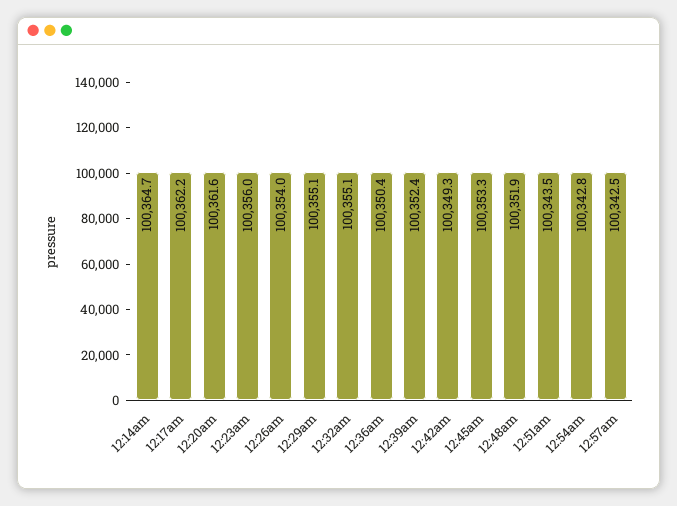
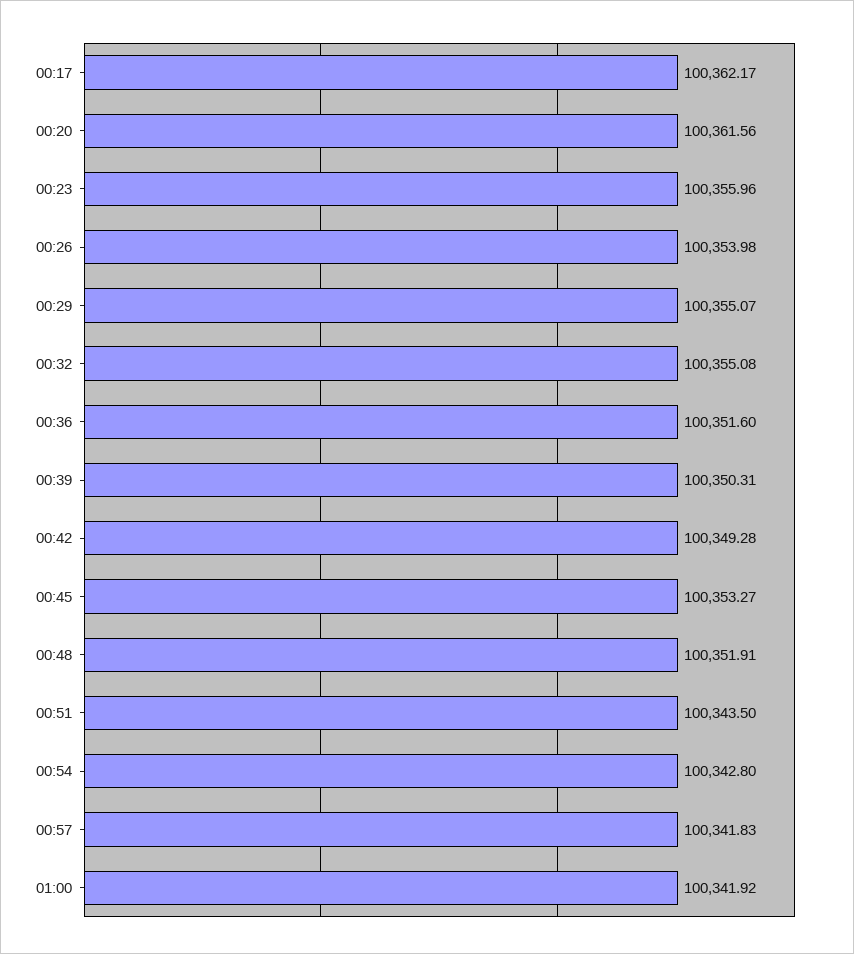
12:14am: 100364.7 -> none
12:36am: 100350.4 -> 100351.6
12:39am: 100352.4 -> 100350.31
12:57am: 100342.5 -> 100341.83
01:00: none -> 100341.92

